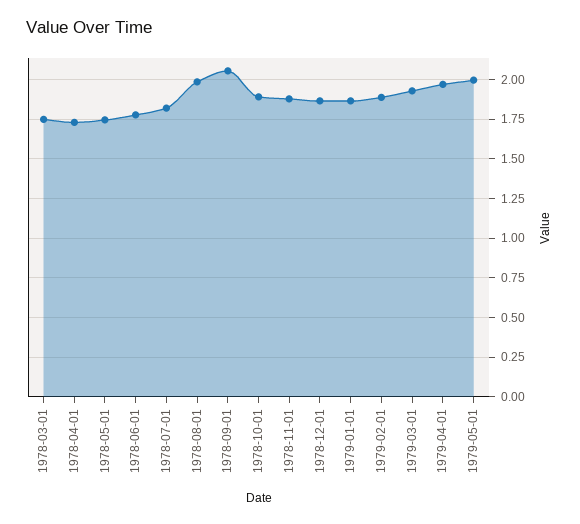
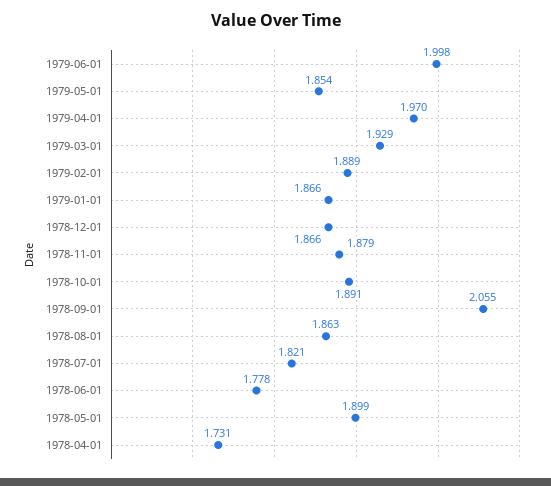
1978-03-01: 1.75 -> none
1978-05-01: 1.75 -> 1.899
1978-08-01: 2 -> 1.863
1979-05-01: 2 -> 1.854
1979-06-01: none -> 1.998

